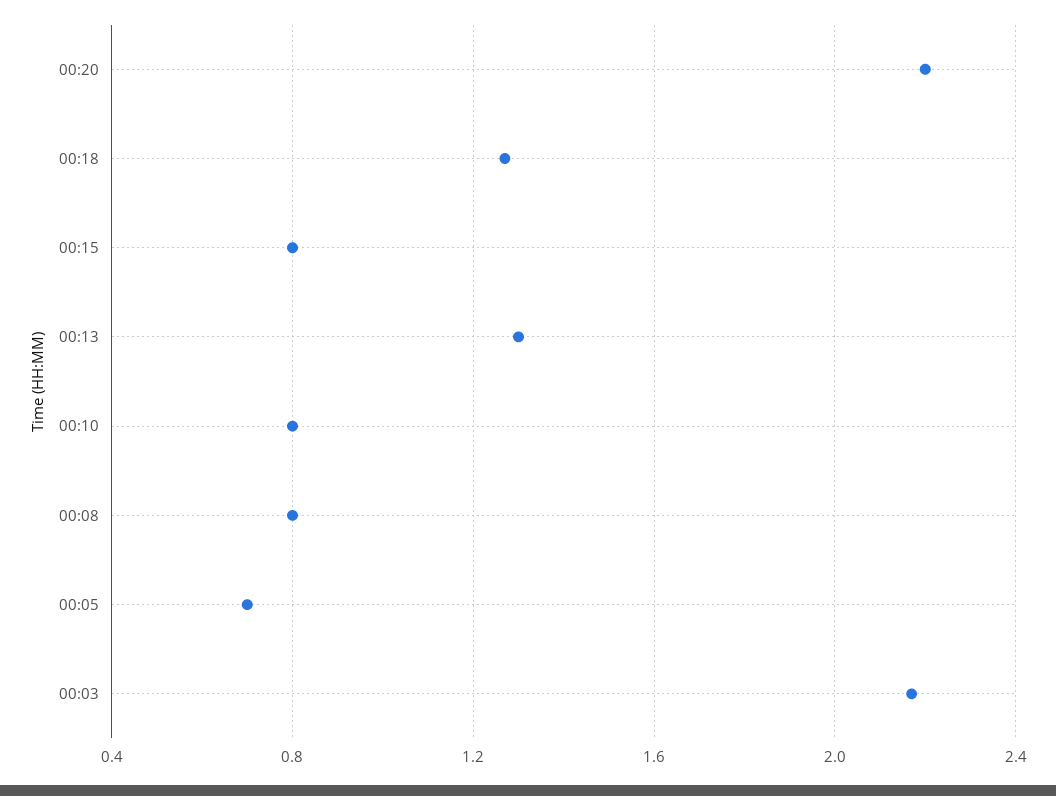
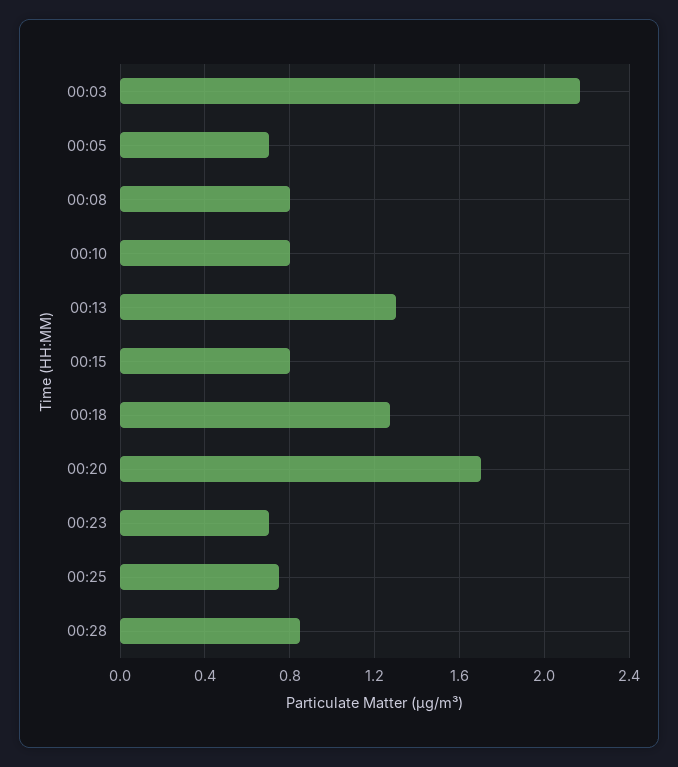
00:20: 2.2 -> 1.7
00:23: none -> 0.7
00:25: none -> 0.75
00:28: none -> 0.85

